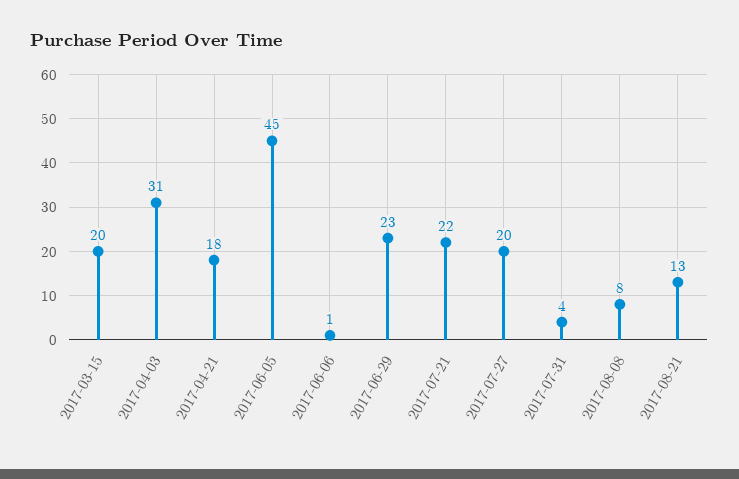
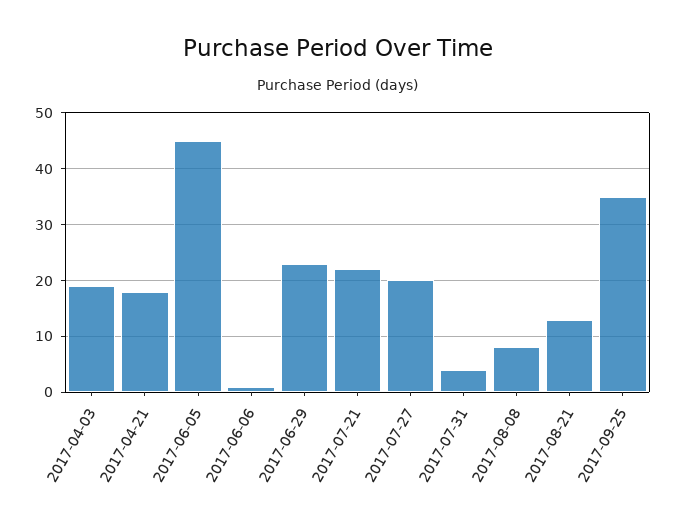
2017-03-15: 20 -> none
2017-04-03: 31 -> 20
2017-09-25: none -> 35

